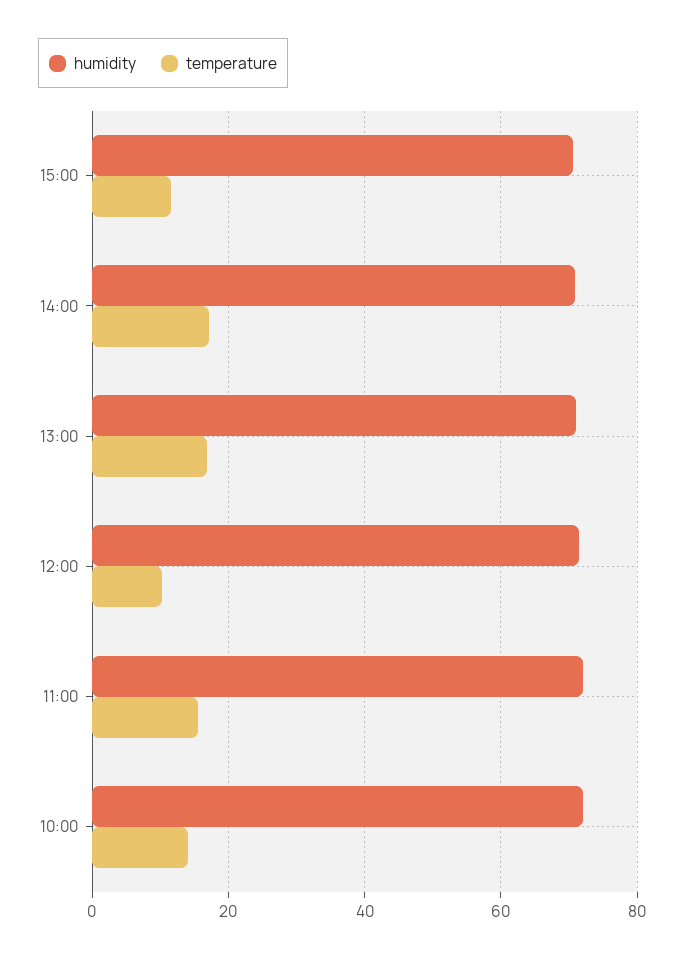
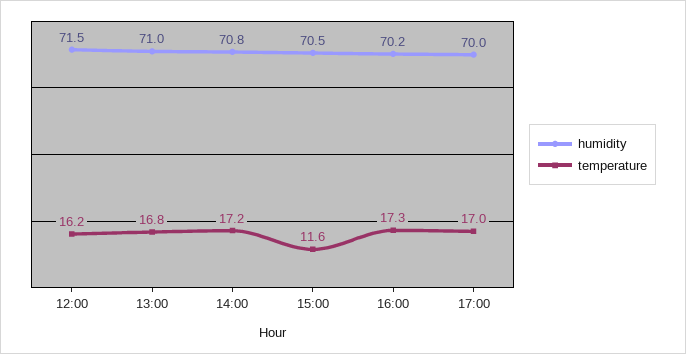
temperature, 12:00: 10 -> 16.2
humidity, 11:00: 72 -> none
temperature, 11:00: 16 -> none
humidity, 10:00: 72 -> none
temperature, 10:00: 14 -> none
humidity, 16:00: none -> 70.2
temperature, 16:00: none -> 17.3
humidity, 17:00: none -> 70
temperature, 17:00: none -> 17

